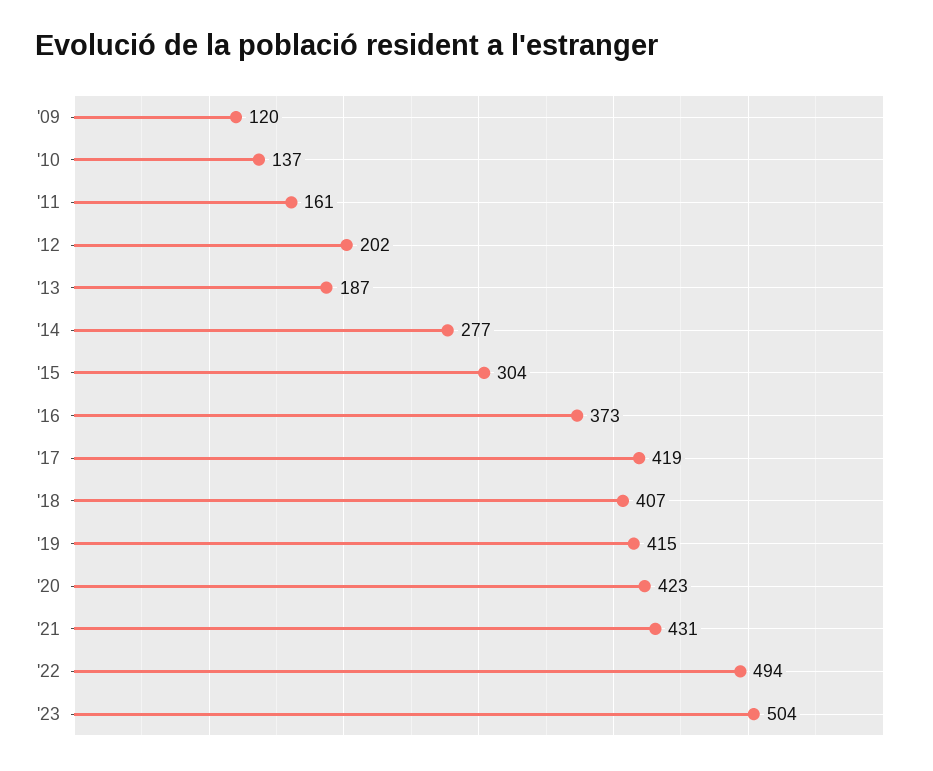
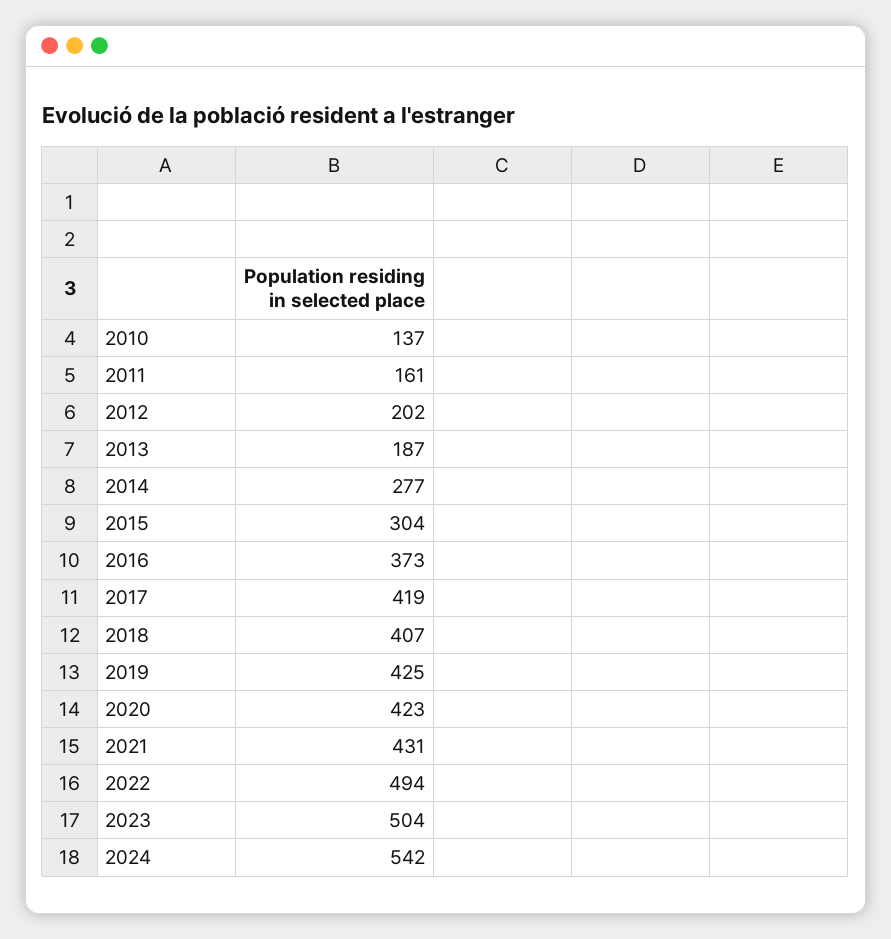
'09: 120 -> none
'19: 415 -> 425
2024: none -> 542

